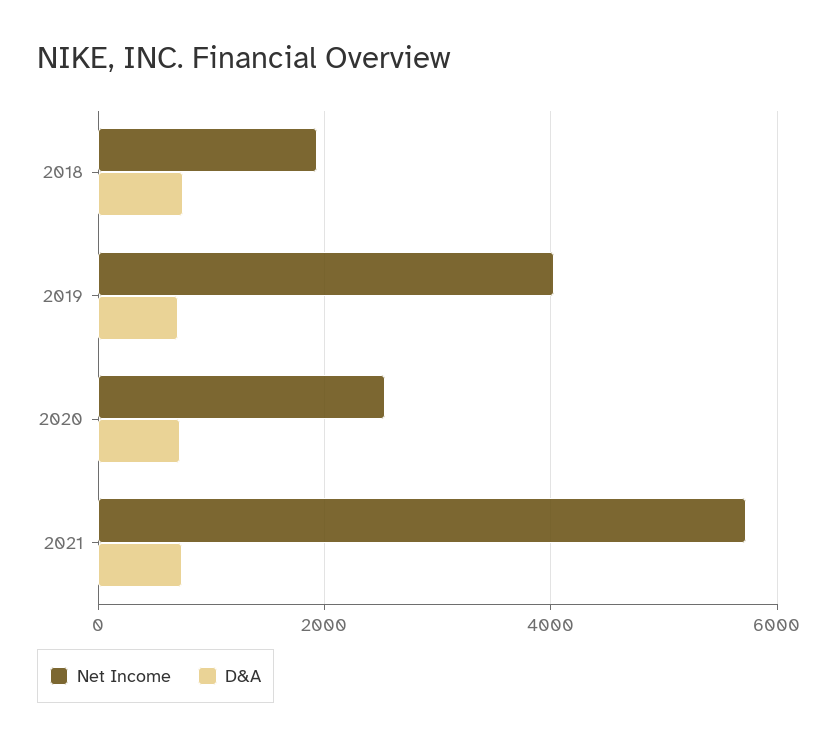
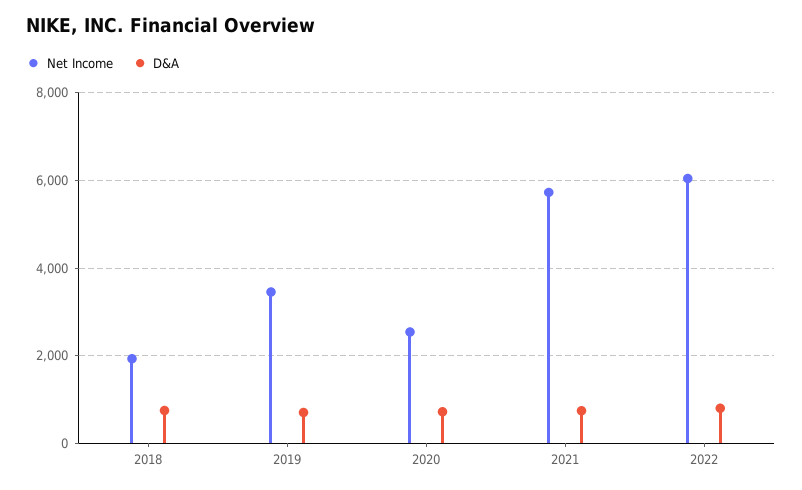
Net Income, 2019: 4000 -> 3400
Net Income, 2022: none -> 6000
D&A, 2022: none -> 800

